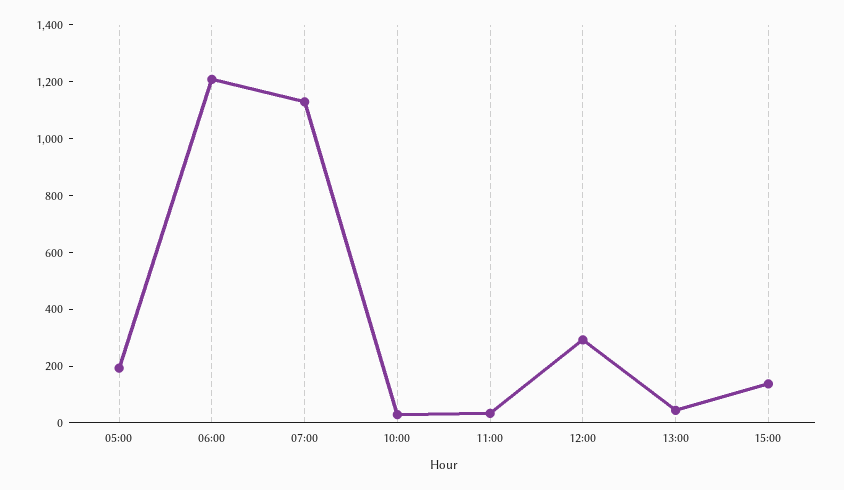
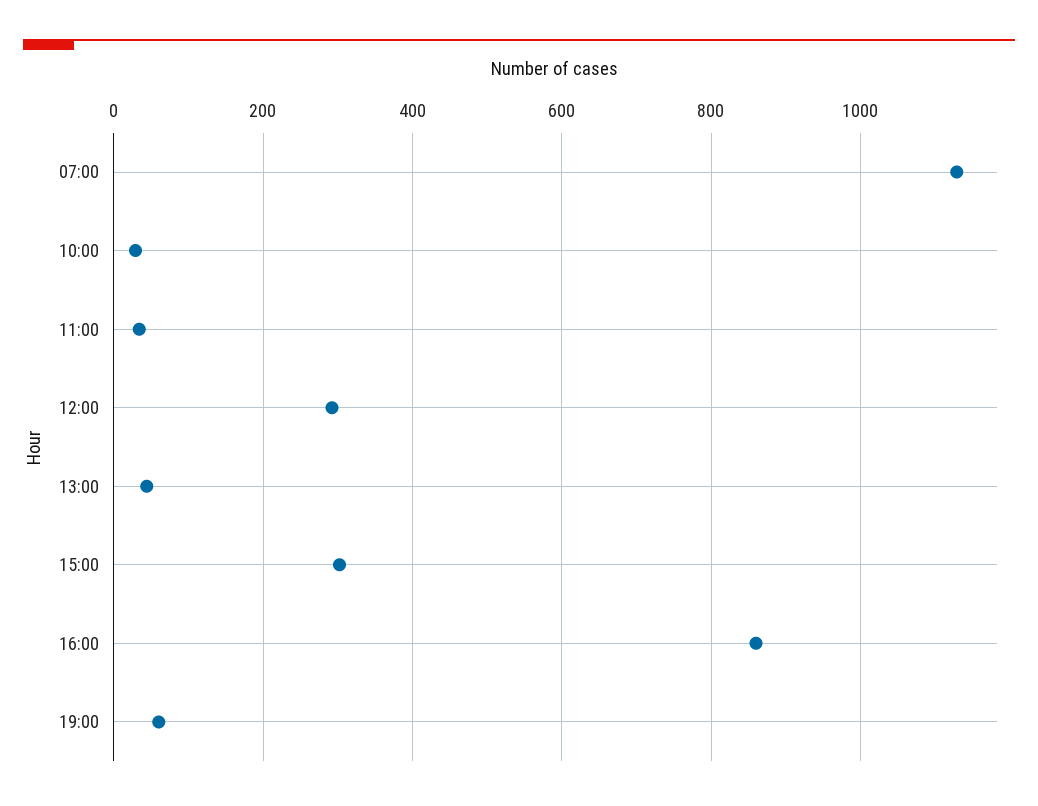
05:00: 200 -> none
06:00: 1200 -> none
15:00: 150 -> 300
16:00: none -> 860
19:00: none -> 60

